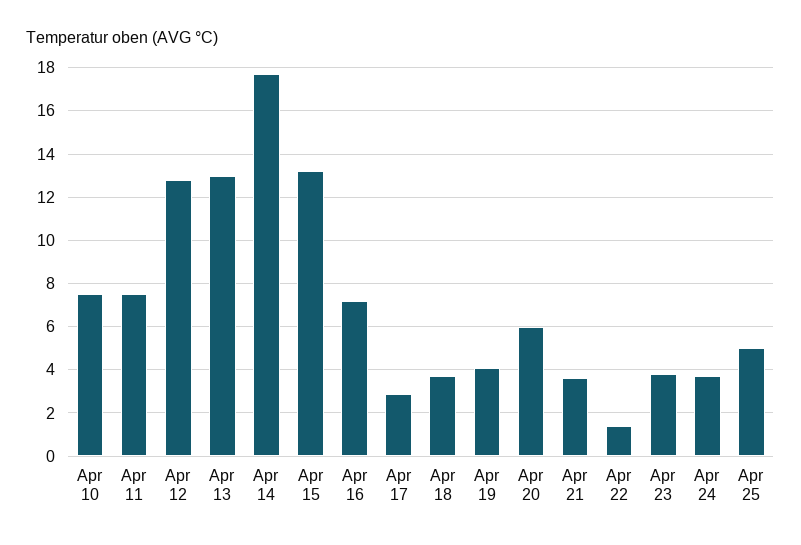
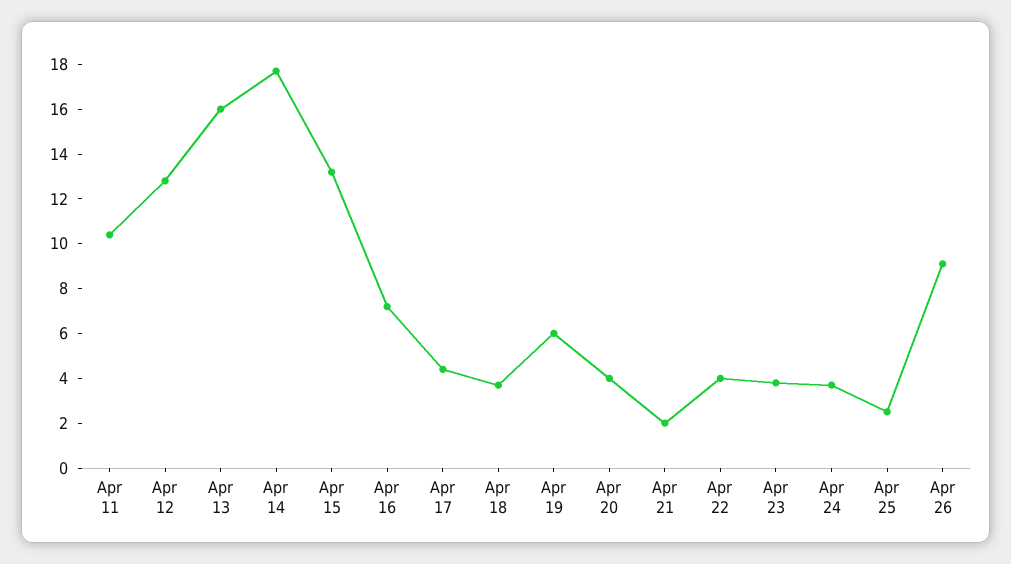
Apr 10: 7.5 -> none
Apr 11: 7.5 -> 10.5
Apr 13: 13 -> 16
Apr 17: 3 -> 4.5
Apr 19: 4 -> 6
Apr 20: 6 -> 4
Apr 21: 3.5 -> 2
Apr 22: 1.5 -> 4
Apr 25: 5 -> 2.5
Apr 26: none -> 9

